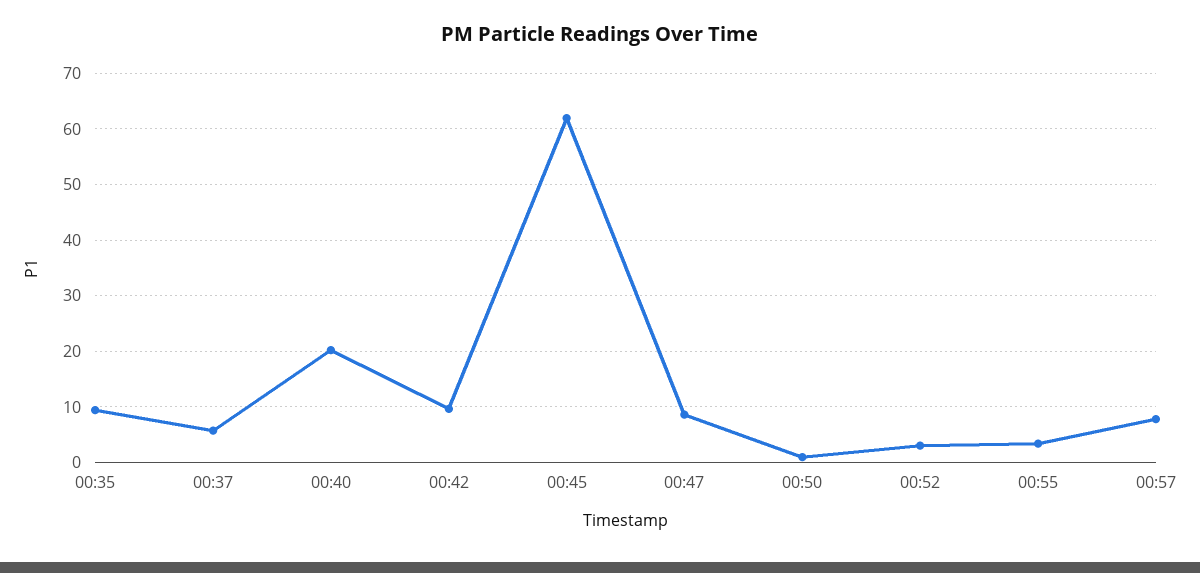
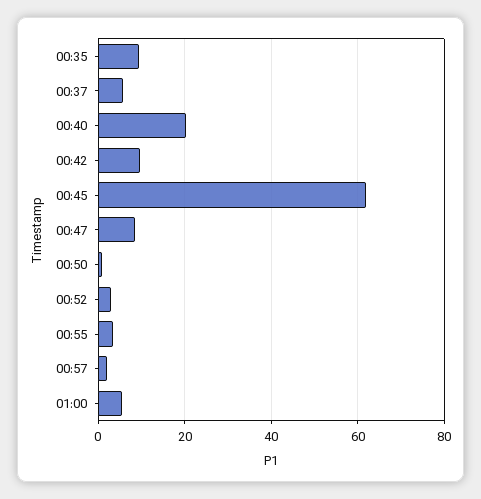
00:57: 8 -> 2
01:00: none -> 6

